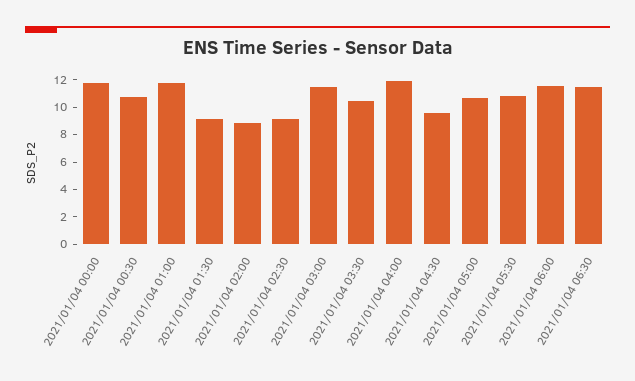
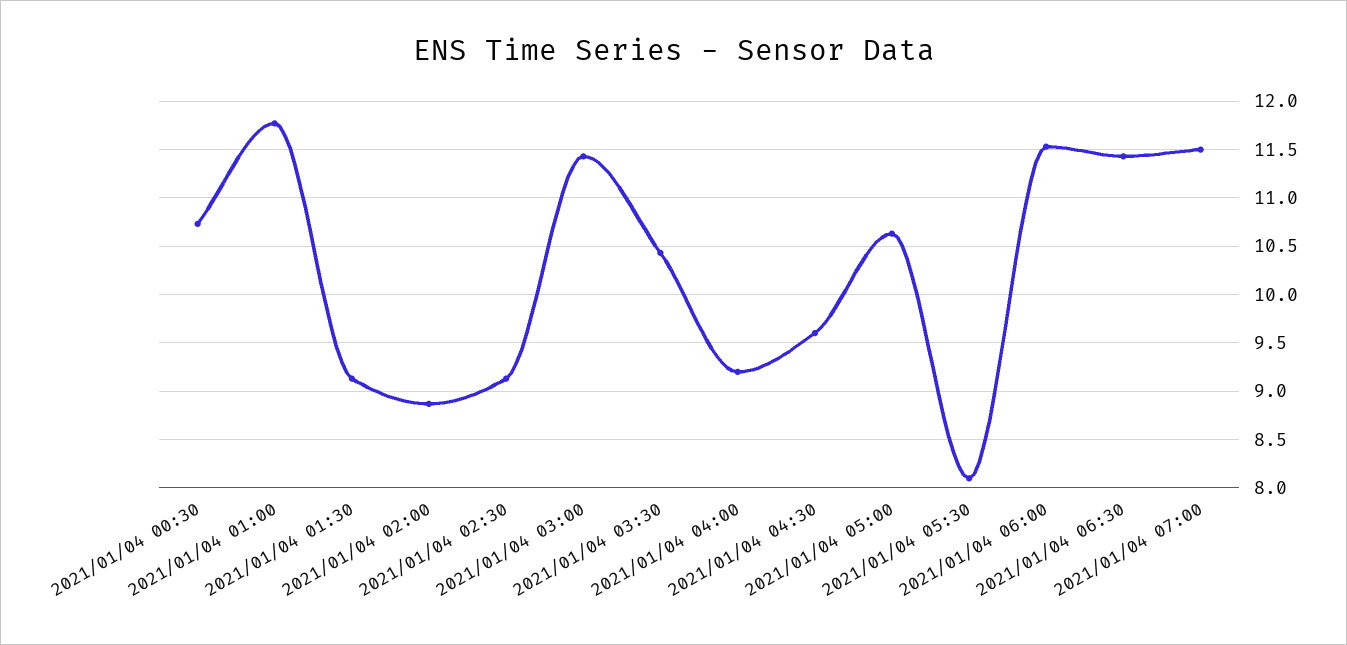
2021/01/04 00:00: 12 -> none
2021/01/04 04:00: 12 -> 9.2
2021/01/04 05:30: 11 -> 8.1
2021/01/04 07:00: none -> 11.5

